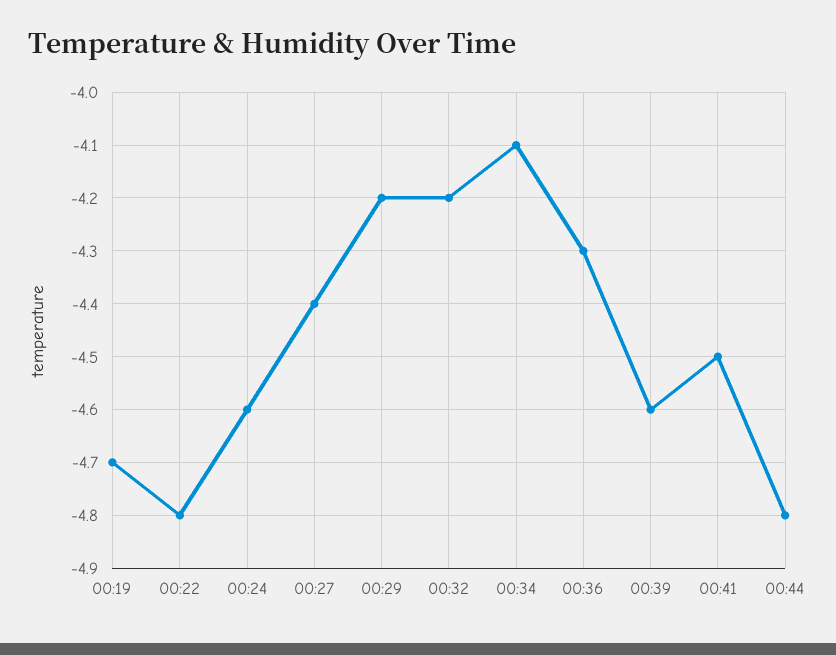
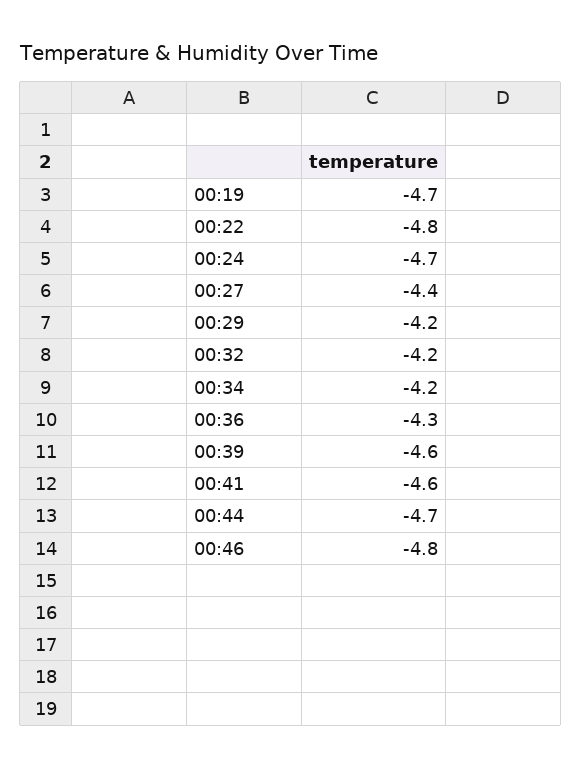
00:24: -4.6 -> -4.7
00:34: -4.1 -> -4.2
00:41: -4.5 -> -4.6
00:44: -4.8 -> -4.7
00:46: none -> -4.8

